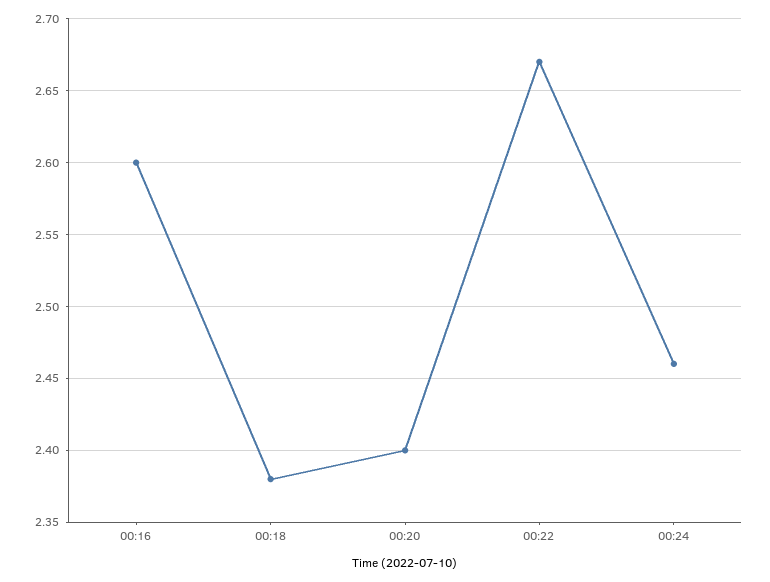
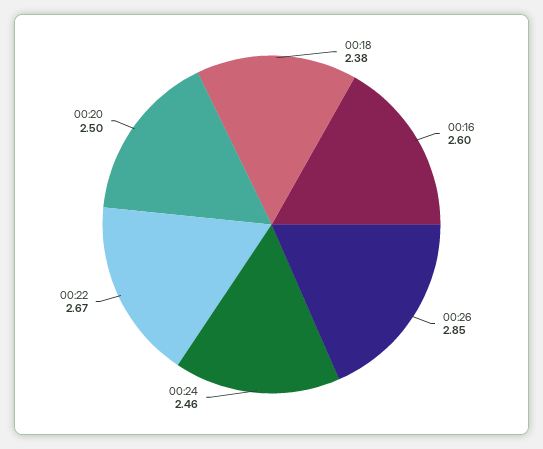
00:20: 2.4 -> 2.5
00:26: none -> 2.85

